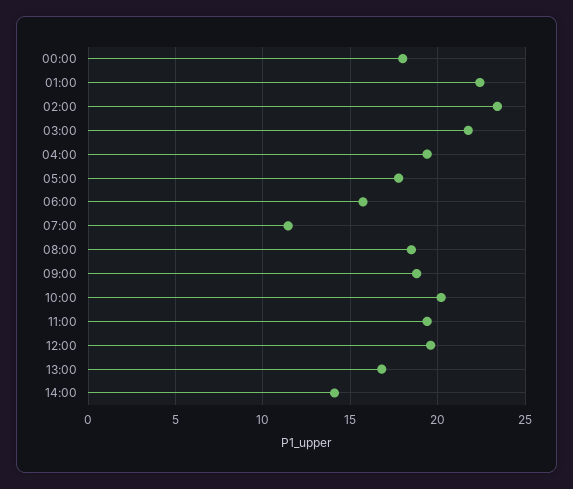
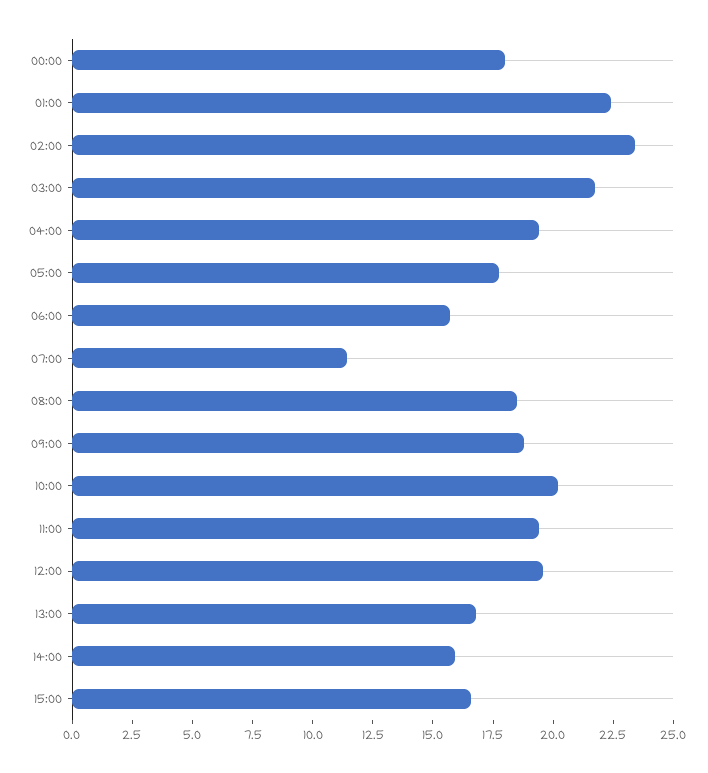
14:00: 14 -> 16
15:00: none -> 16.5

